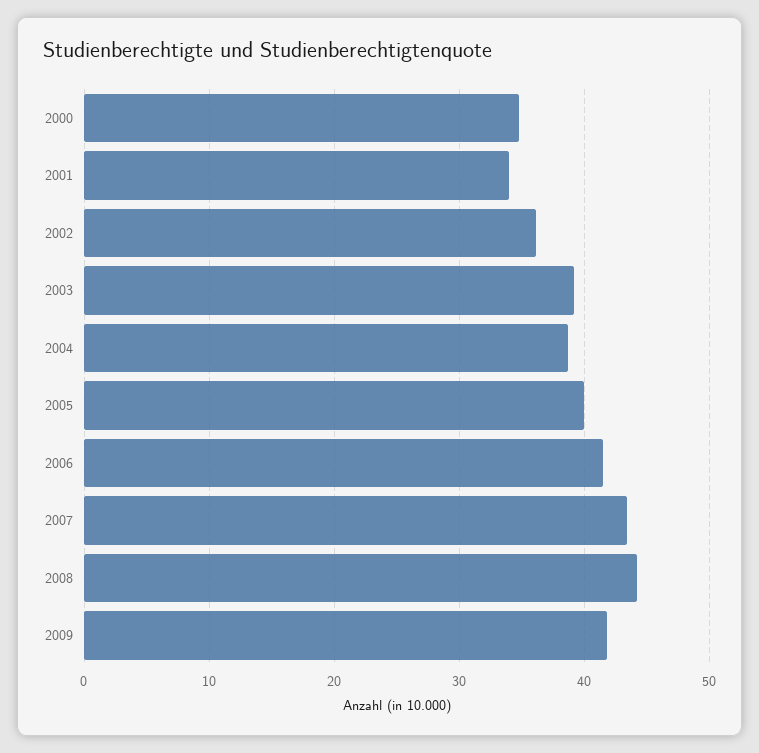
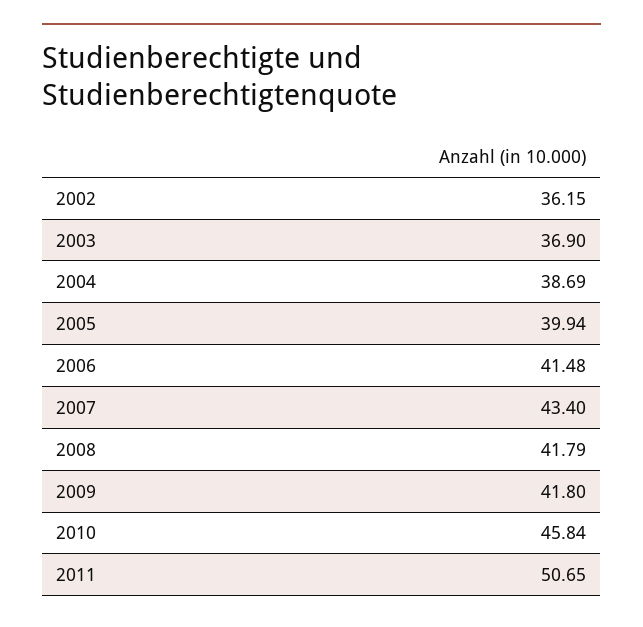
2000: 35 -> none
2001: 34 -> none
2003: 39 -> 36.9
2008: 44 -> 41.79
2010: none -> 45.84
2011: none -> 50.65

